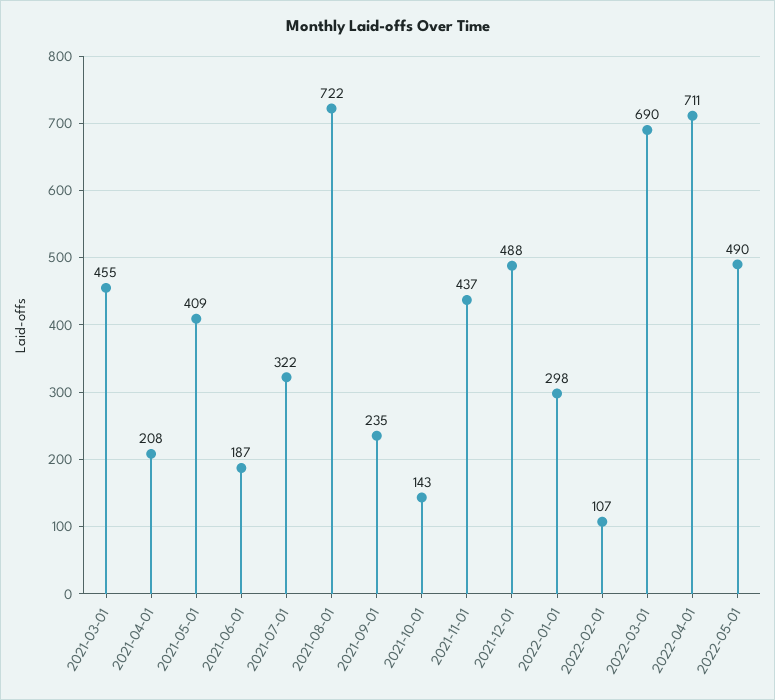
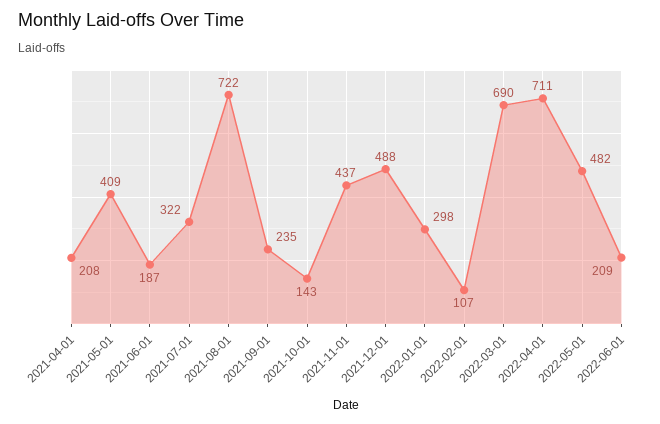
2021-03-01: 455 -> none
2022-05-01: 490 -> 482
2022-06-01: none -> 209

